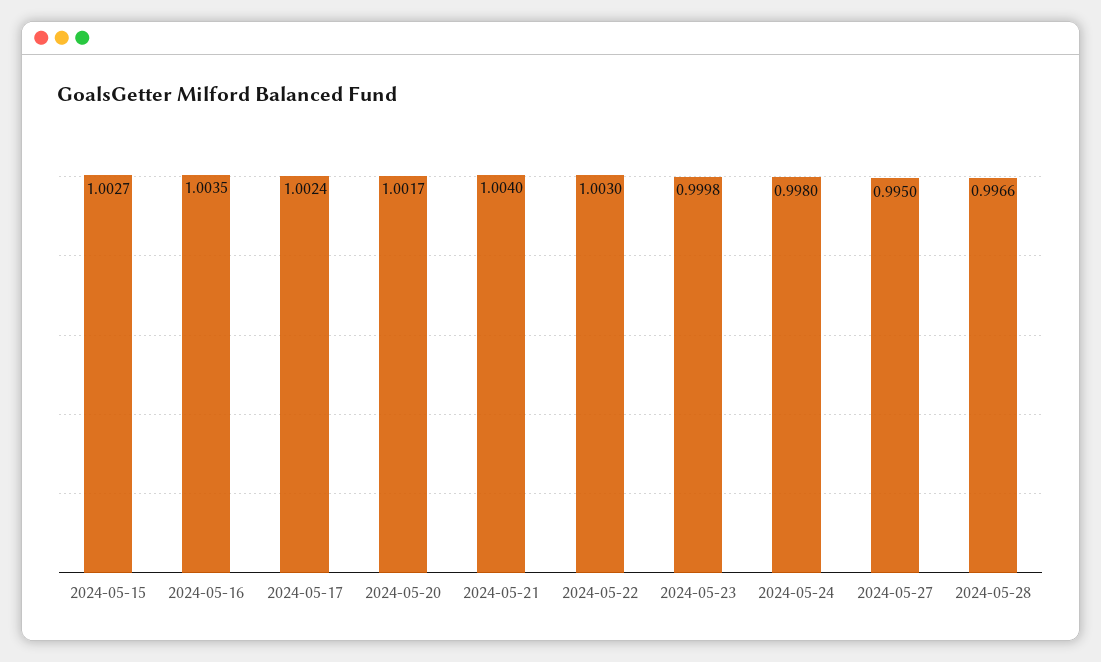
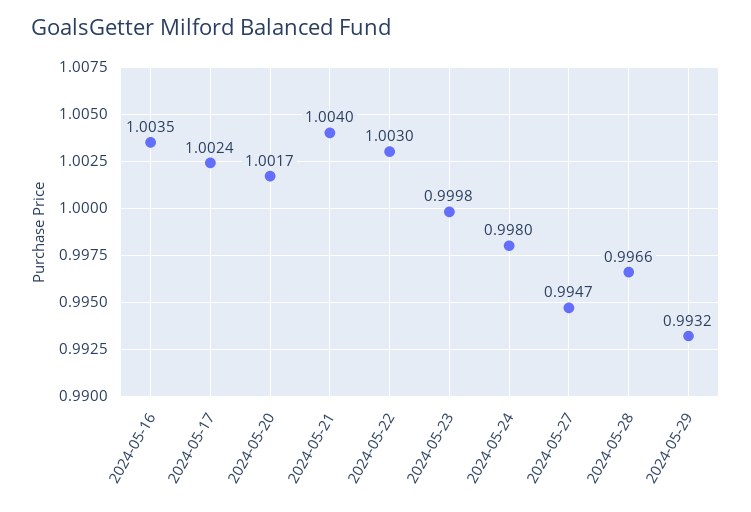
2024-05-15: 1.0027 -> none
2024-05-27: 0.995 -> 0.9947
2024-05-29: none -> 0.9932

